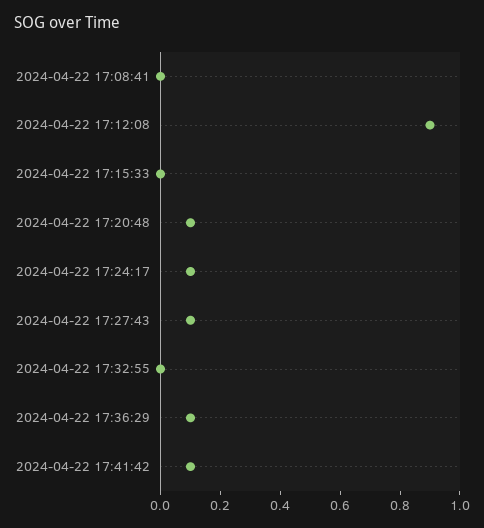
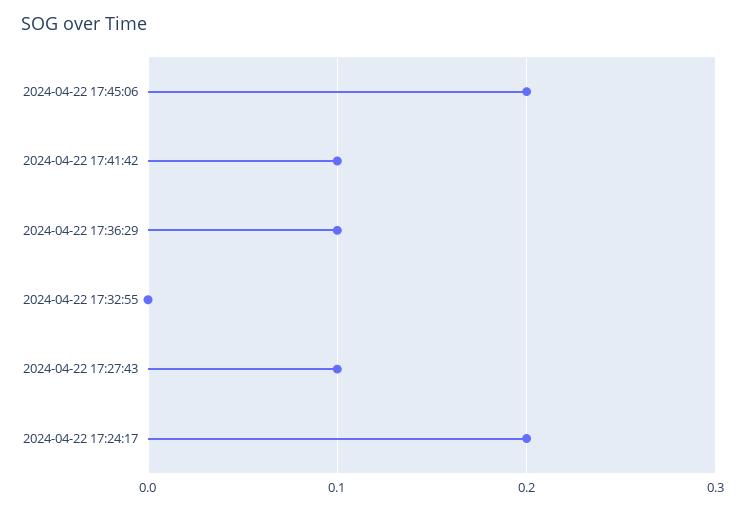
2024-04-22 17:08:41: 0 -> none
2024-04-22 17:12:08: 0.9 -> none
2024-04-22 17:15:33: 0 -> none
2024-04-22 17:20:48: 0.1 -> none
2024-04-22 17:24:17: 0.1 -> 0.2
2024-04-22 17:45:06: none -> 0.2

